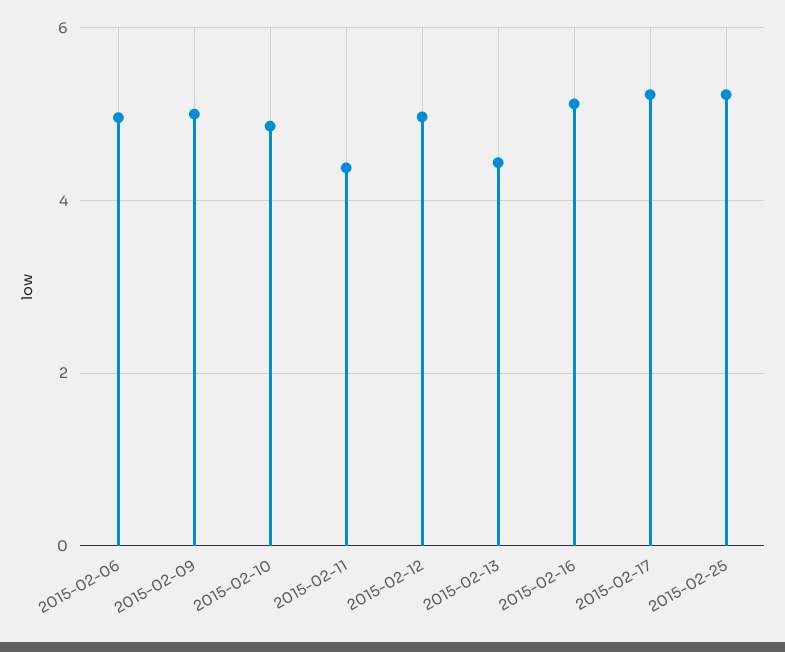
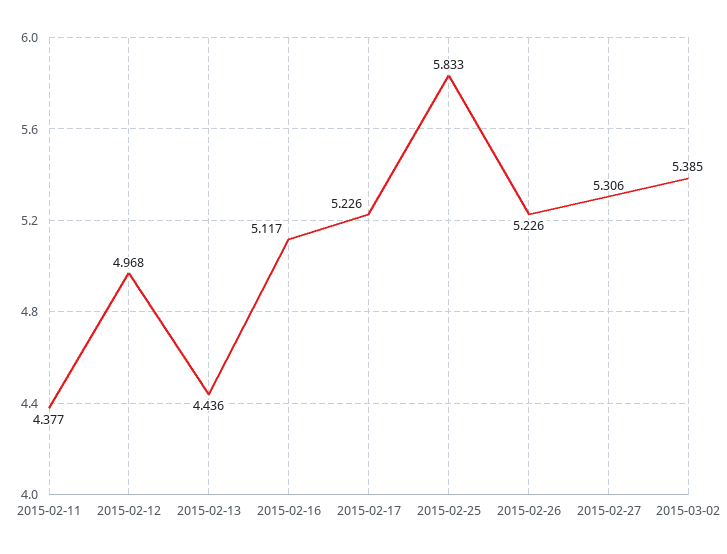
2015-02-06: 5 -> none
2015-02-09: 5 -> none
2015-02-10: 4.8 -> none
2015-02-25: 5.2 -> 5.833
2015-02-26: none -> 5.226
2015-02-27: none -> 5.306
2015-03-02: none -> 5.385

